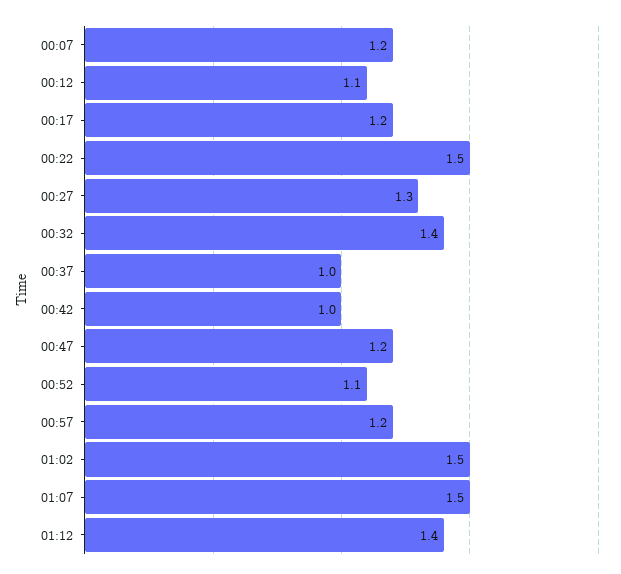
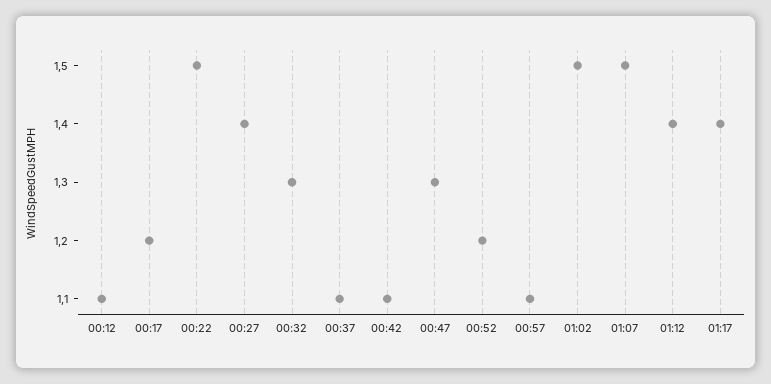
00:07: 1.2 -> none
00:27: 1.3 -> 1.4
00:32: 1.4 -> 1.3
00:37: 1 -> 1.1
00:42: 1 -> 1.1
00:47: 1.2 -> 1.3
00:52: 1.1 -> 1.2
00:57: 1.2 -> 1.1
01:17: none -> 1.4

